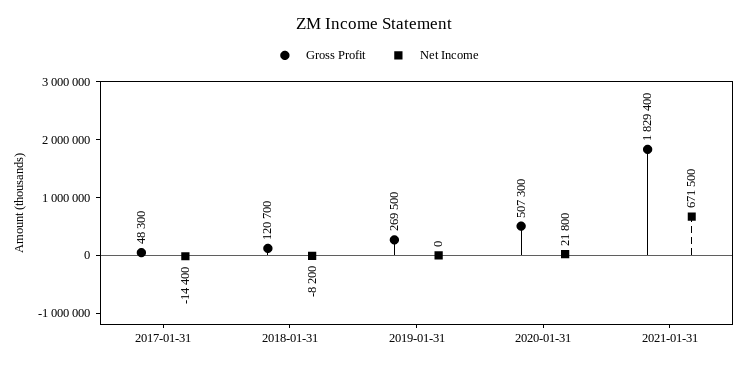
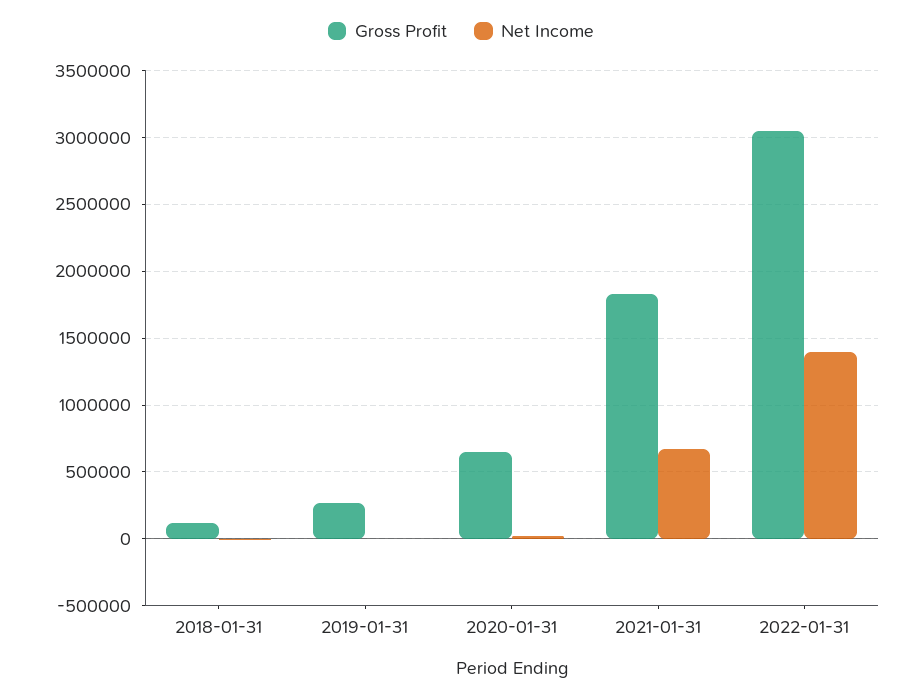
Gross Profit, 2017-01-31: 48300 -> none
Net Income, 2017-01-31: -14400 -> none
Gross Profit, 2020-01-31: 507300 -> 650000
Gross Profit, 2022-01-31: none -> 3050000
Net Income, 2022-01-31: none -> 1400000

